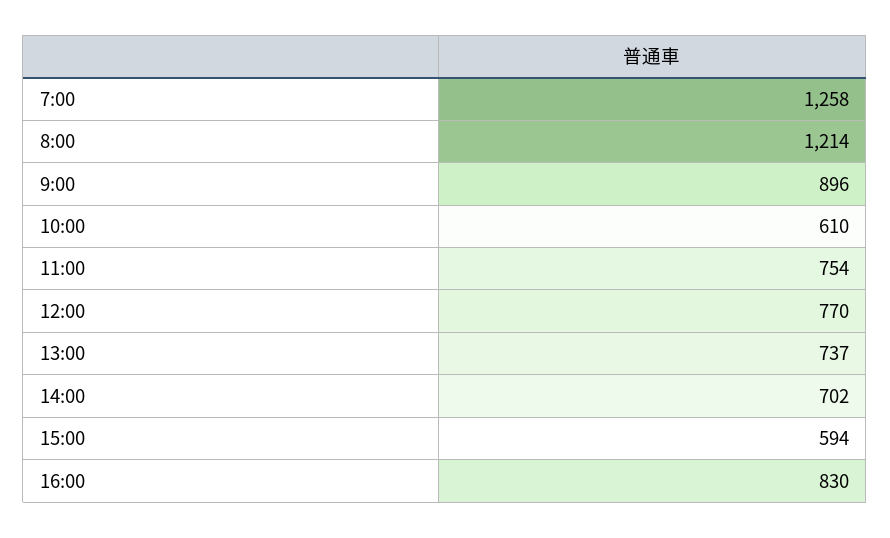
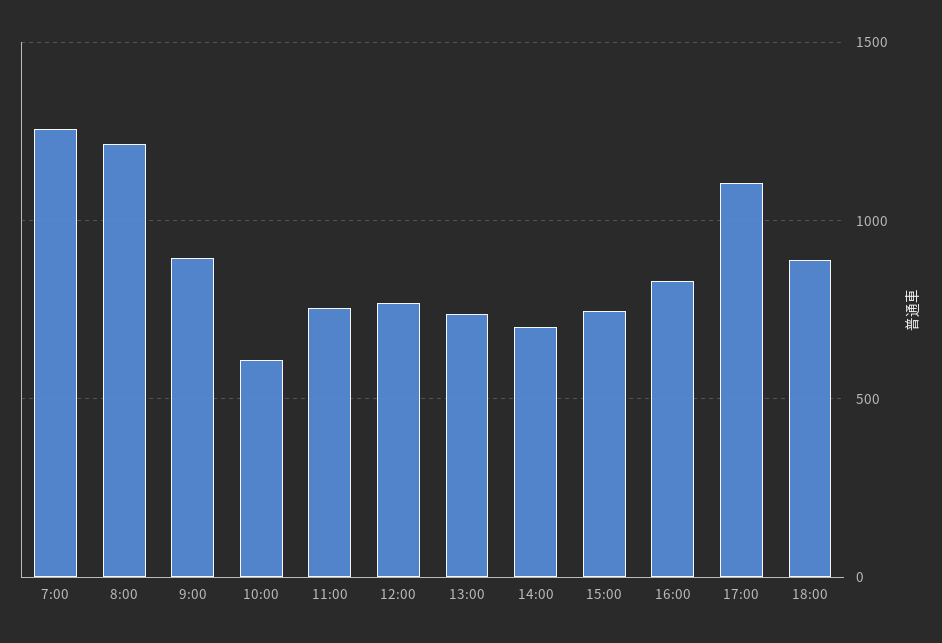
15:00: 594 -> 750
17:00: none -> 1100
18:00: none -> 900

